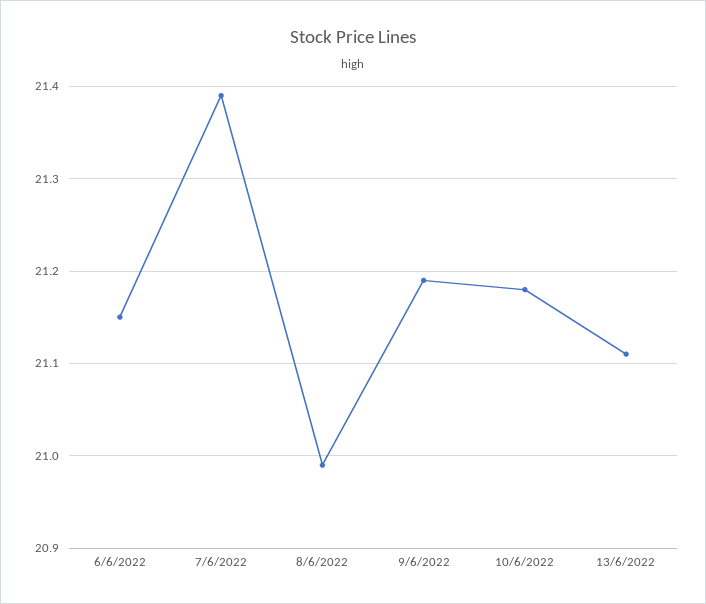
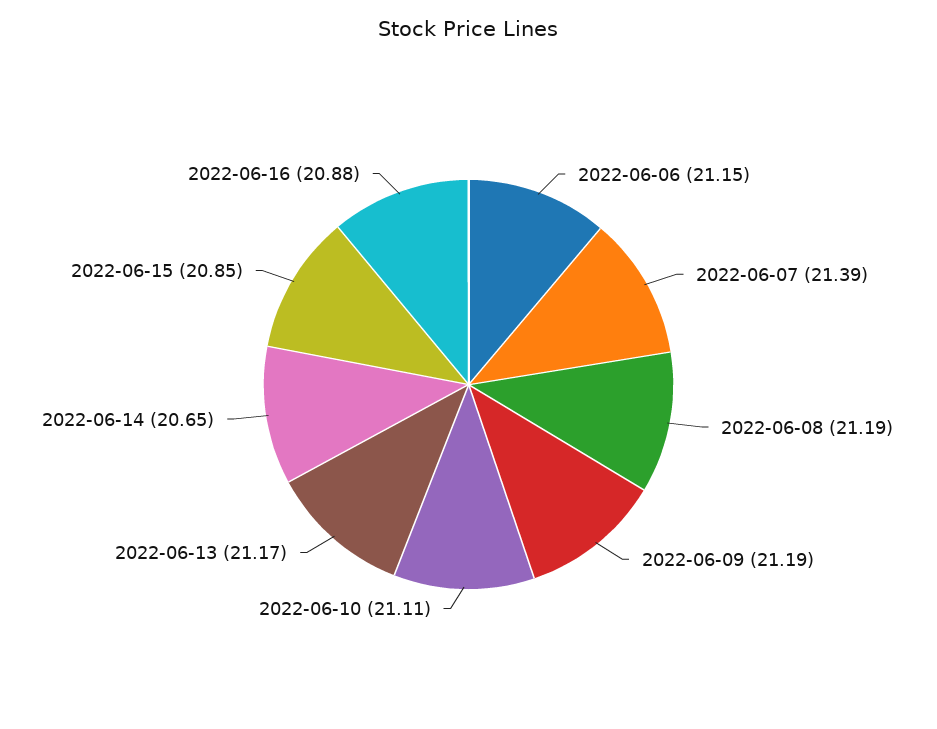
8/6/2022: 20.99 -> 21.19
10/6/2022: 21.18 -> 21.11
13/6/2022: 21.11 -> 21.17
2022-06-14: none -> 20.65
2022-06-15: none -> 20.85
2022-06-16: none -> 20.88

